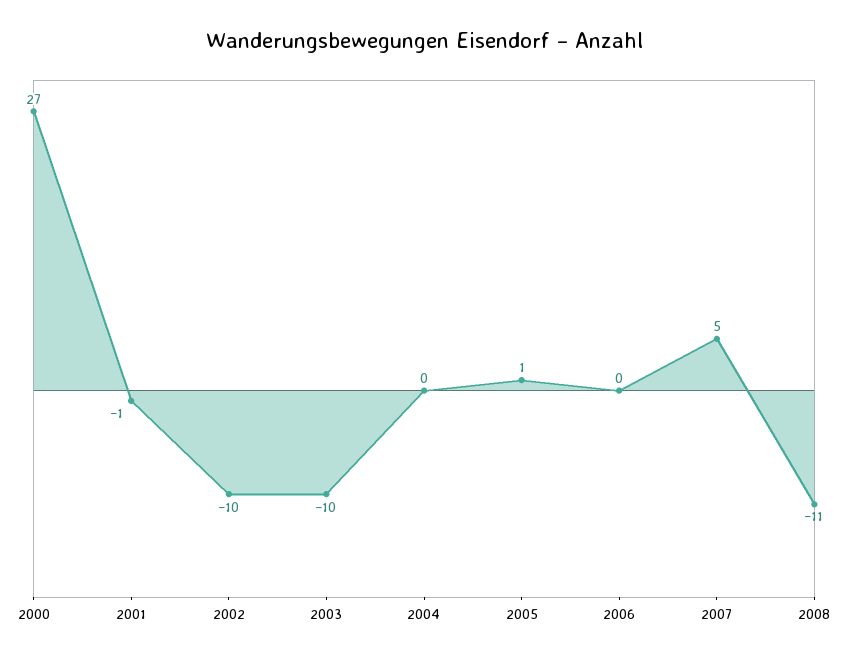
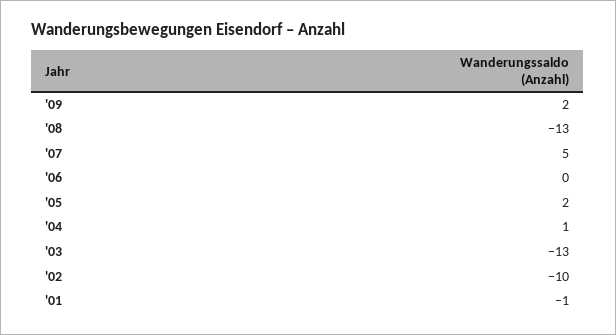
2000: 27 -> none
2003: -10 -> -13
2004: 0 -> 1
2005: 1 -> 2
2008: -11 -> -13
'09: none -> 2

